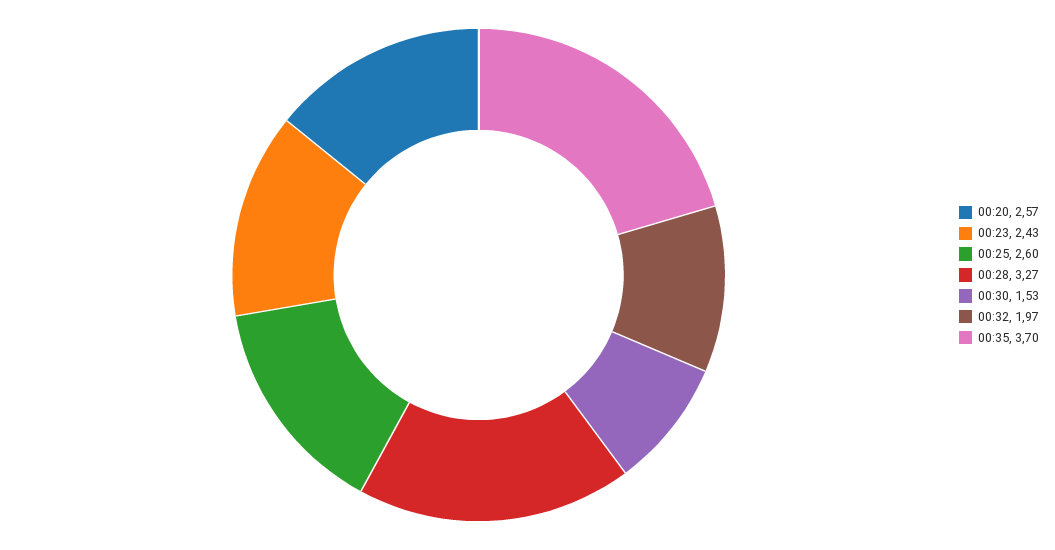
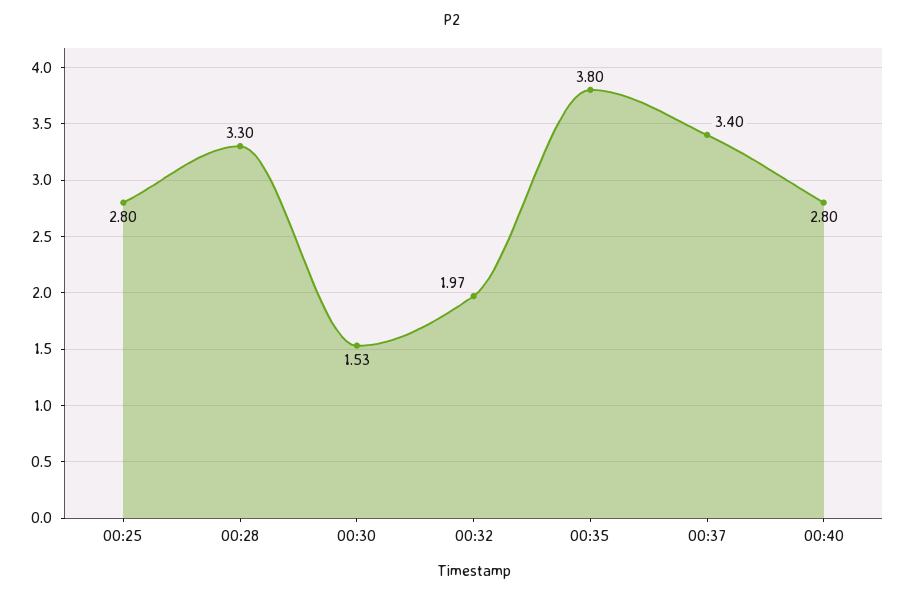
00:20: 2.57 -> none
00:23: 2.43 -> none
00:25: 2.6 -> 2.8
00:28: 3.27 -> 3.3
00:35: 3.7 -> 3.8
00:37: none -> 3.4
00:40: none -> 2.8

